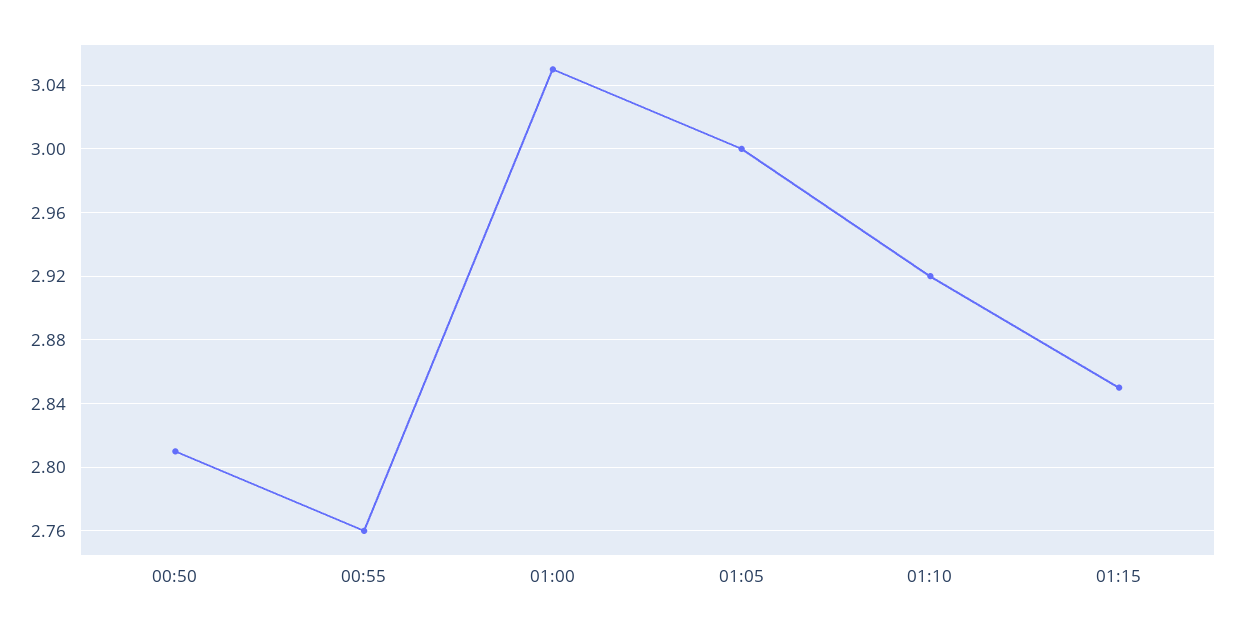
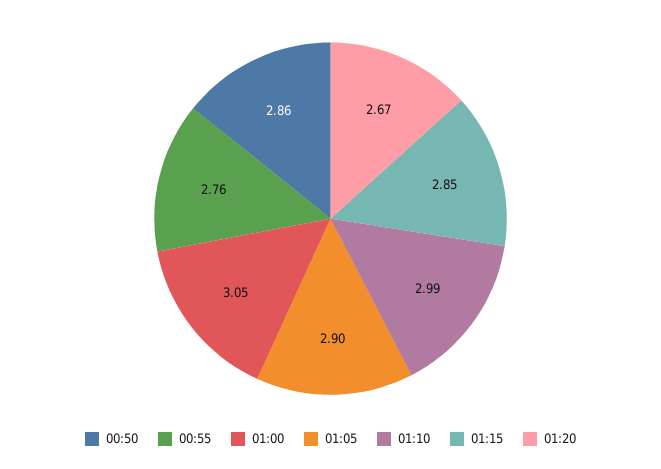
00:50: 2.81 -> 2.86
01:05: 3 -> 2.9
01:10: 2.92 -> 2.99
01:20: none -> 2.67

